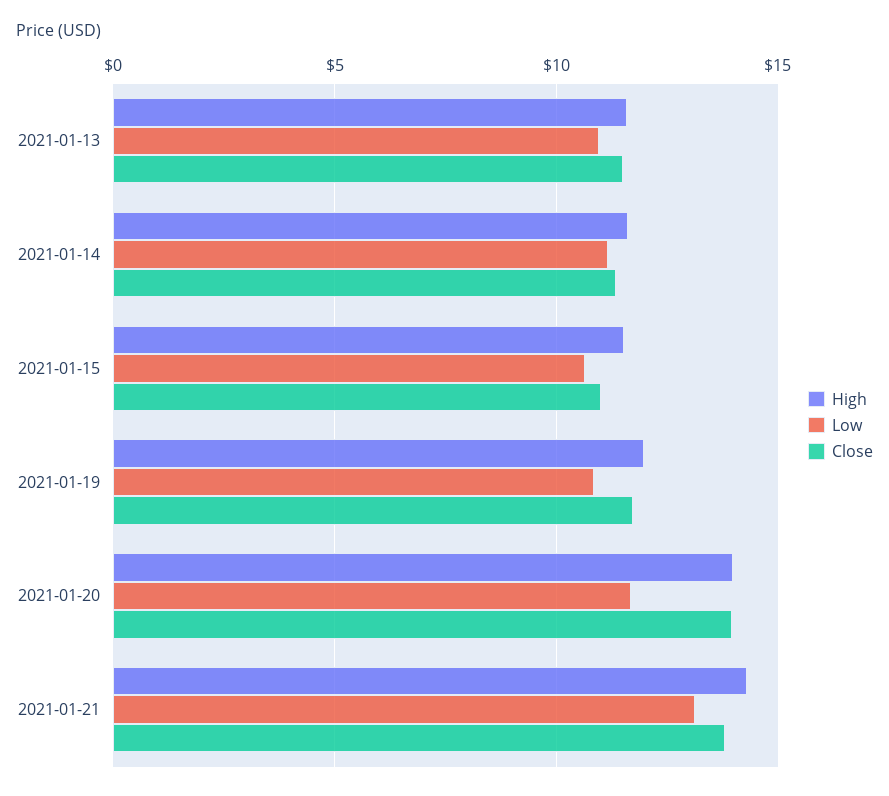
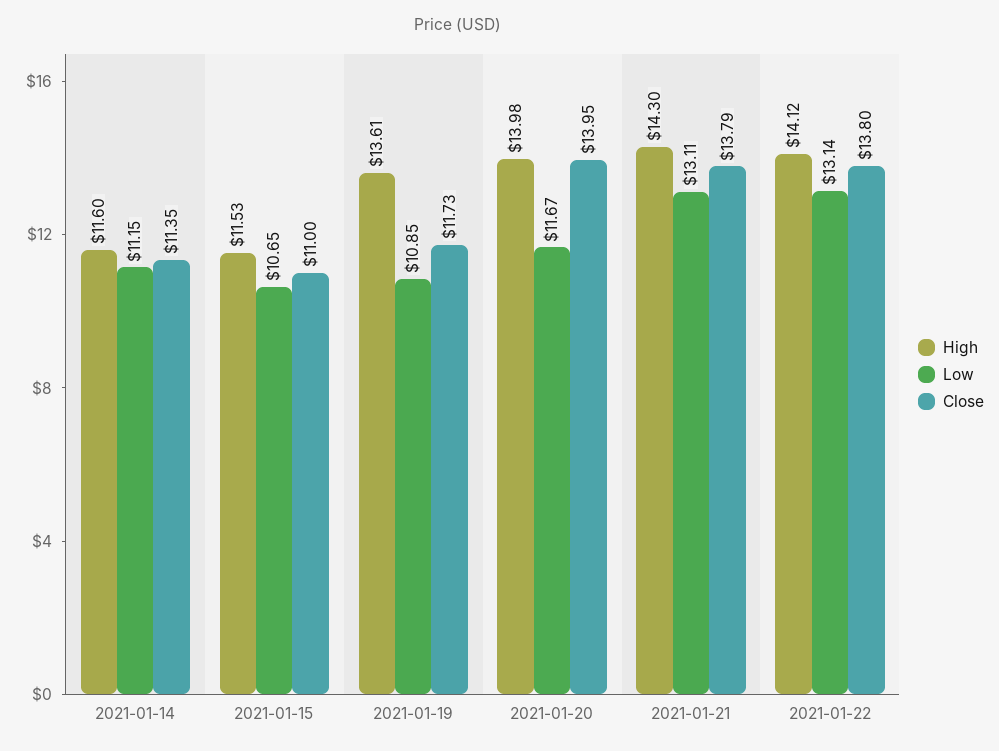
High, 2021-01-13: 11.5 -> none
Low, 2021-01-13: 11 -> none
Close, 2021-01-13: 11.5 -> none
High, 2021-01-19: 12 -> 13.61
High, 2021-01-22: none -> 14.12
Low, 2021-01-22: none -> 13.14
Close, 2021-01-22: none -> 13.8

